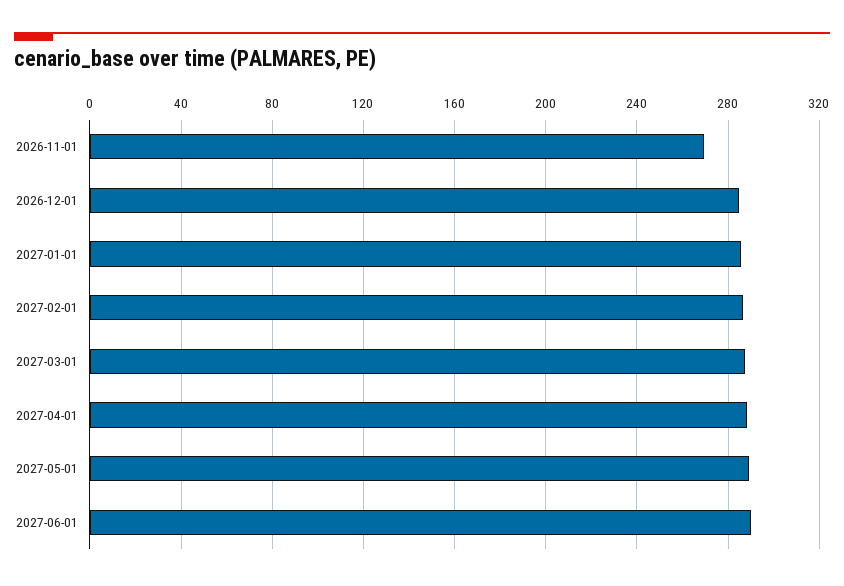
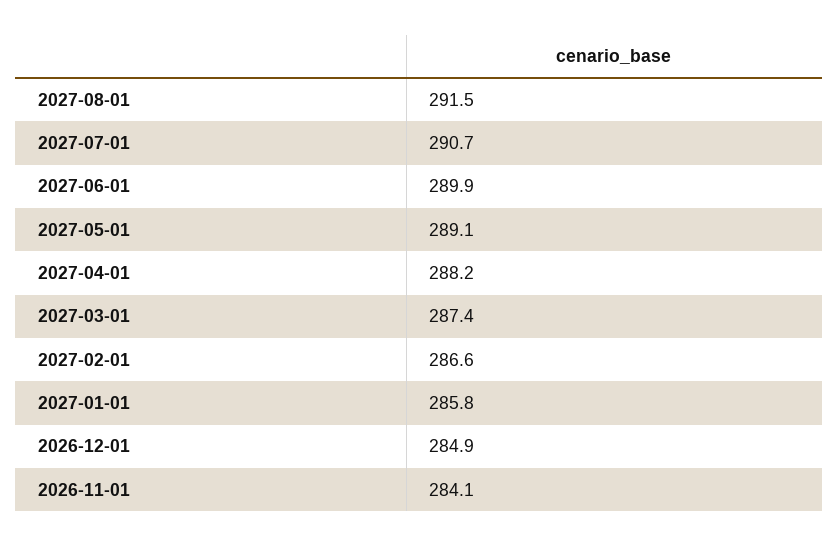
2026-11-01: 270 -> 284.1
2027-08-01: none -> 291.5
2027-07-01: none -> 290.7

